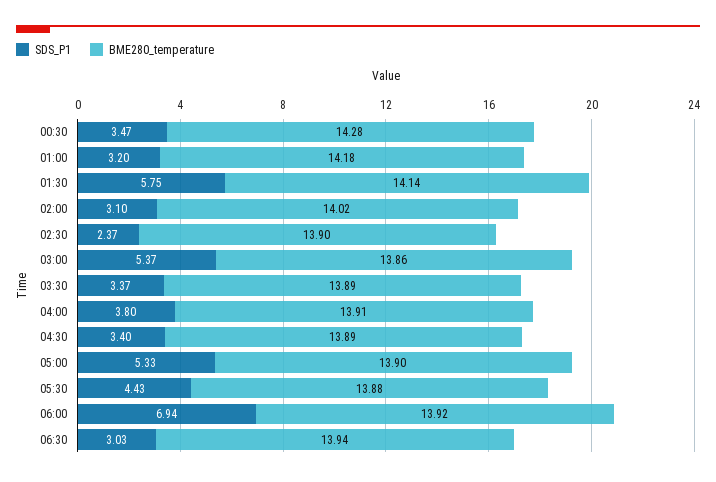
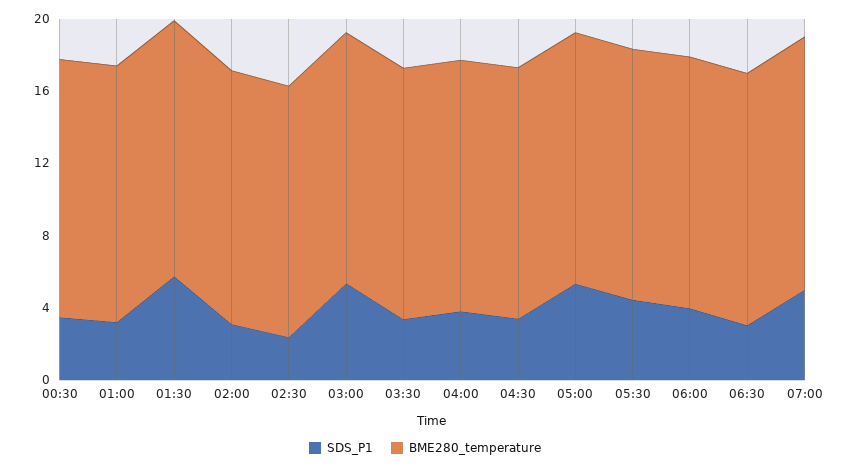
SDS_P1, 06:00: 6.94 -> 4
SDS_P1, 07:00: none -> 5
BME280_temperature, 07:00: none -> 14

